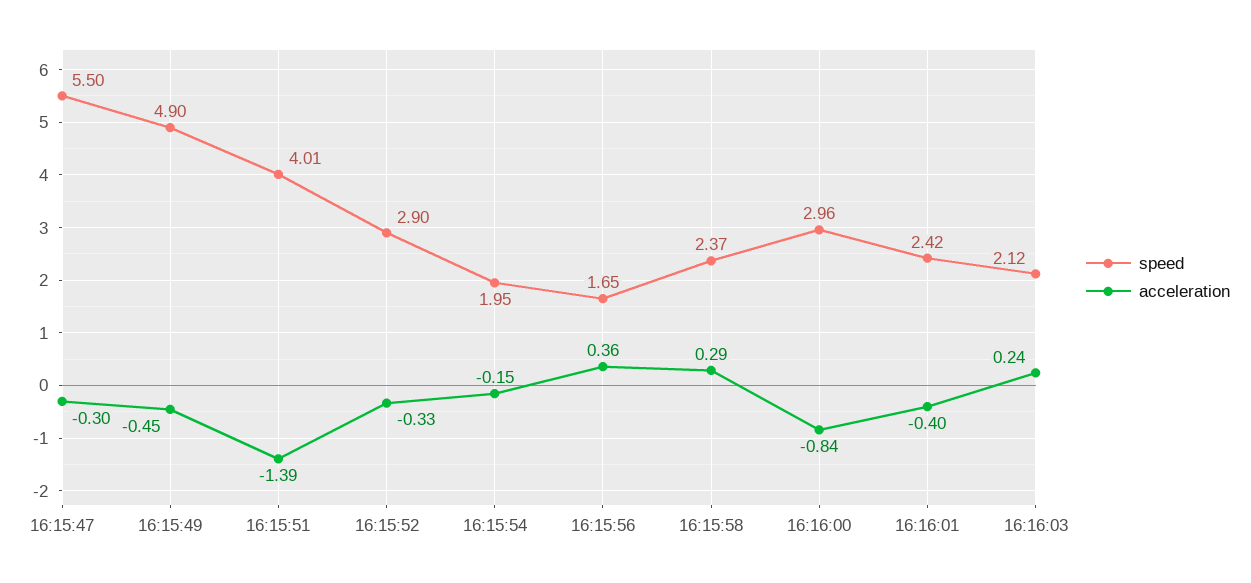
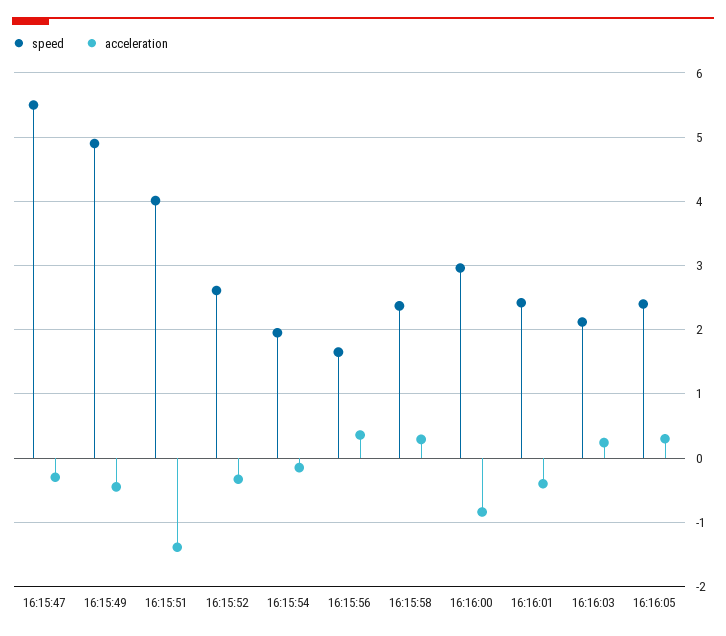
speed, 16:15:52: 2.9 -> 2.6
speed, 16:16:05: none -> 2.4
acceleration, 16:16:05: none -> 0.3

